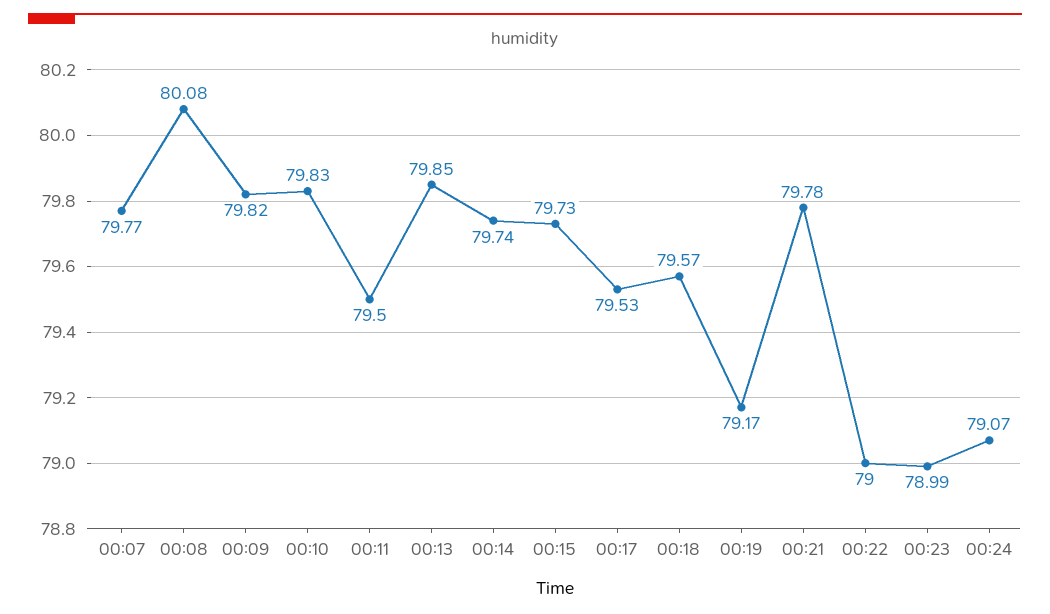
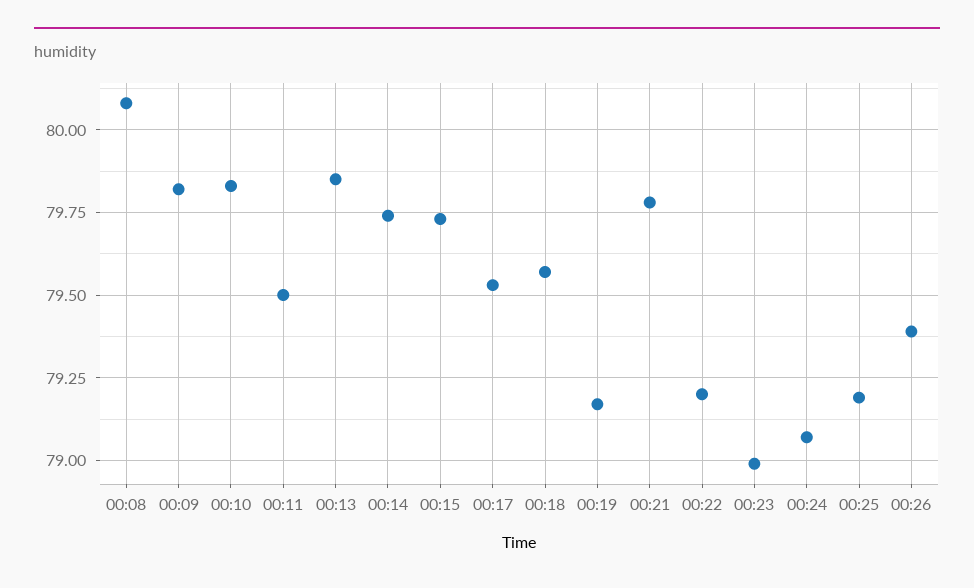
00:07: 79.77 -> none
00:22: 79 -> 79.2
00:25: none -> 79.2
00:26: none -> 79.4

